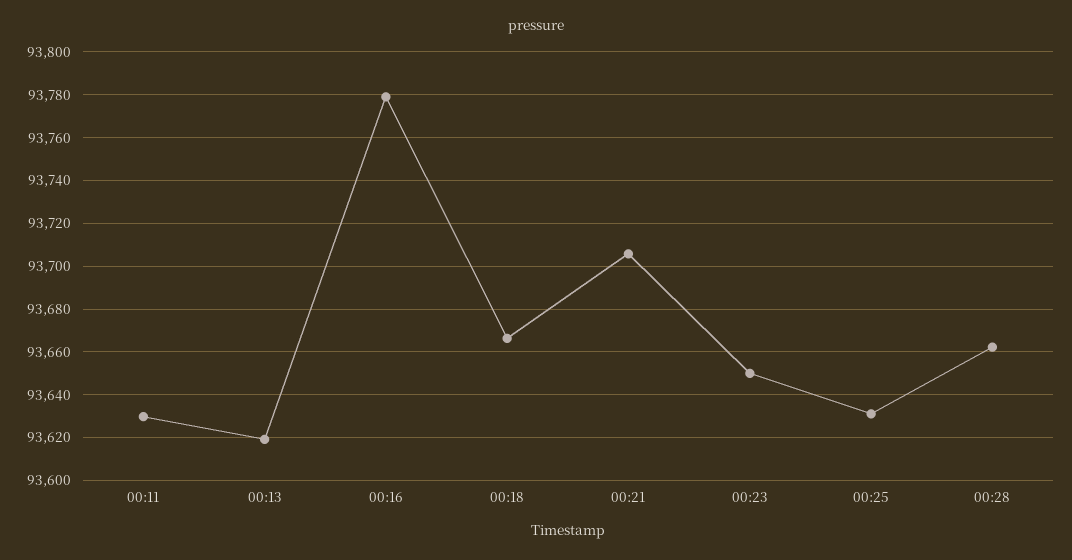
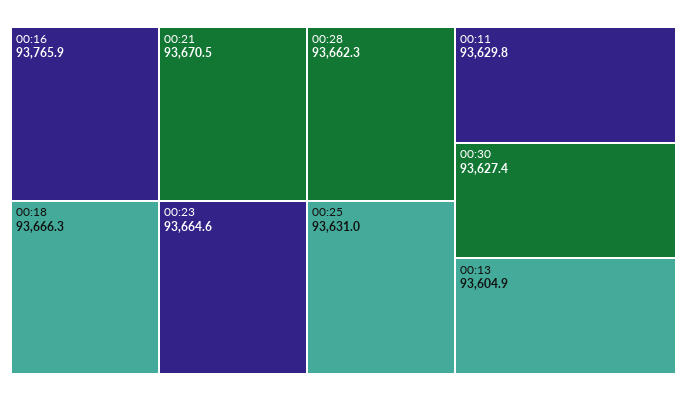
00:13: 93620 -> 93604.9
00:16: 93780 -> 93765.9
00:21: 93705 -> 93670.5
00:23: 93650 -> 93664.6
00:30: none -> 93627.4

